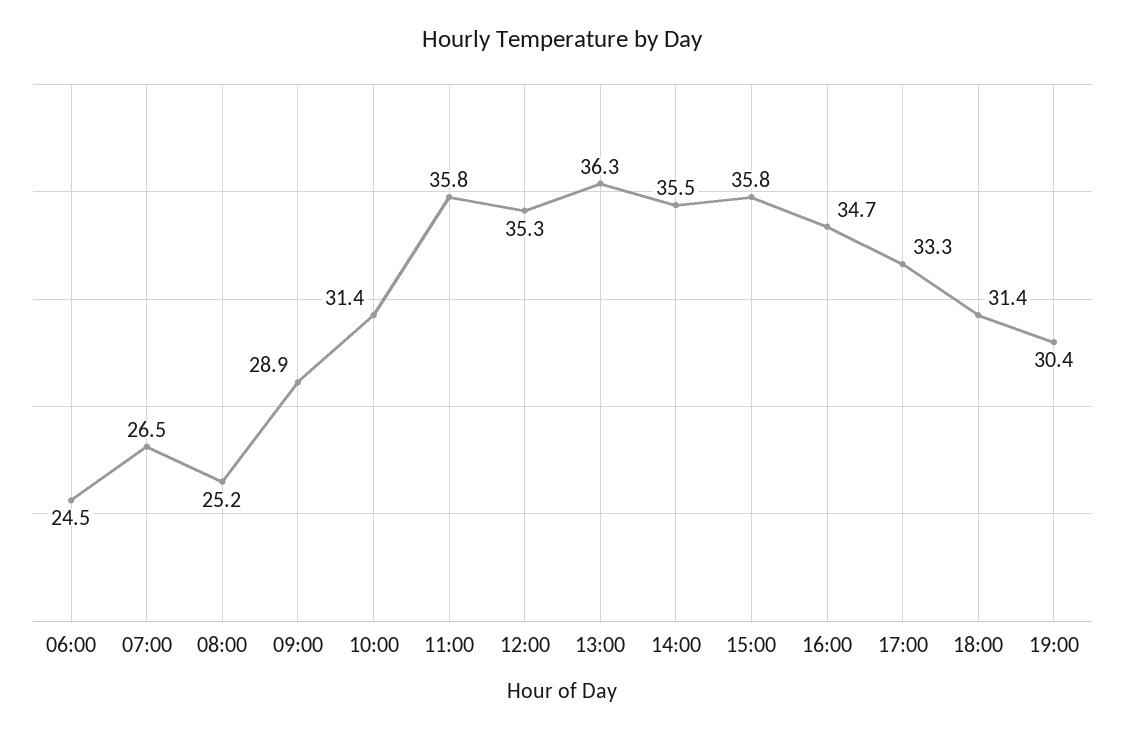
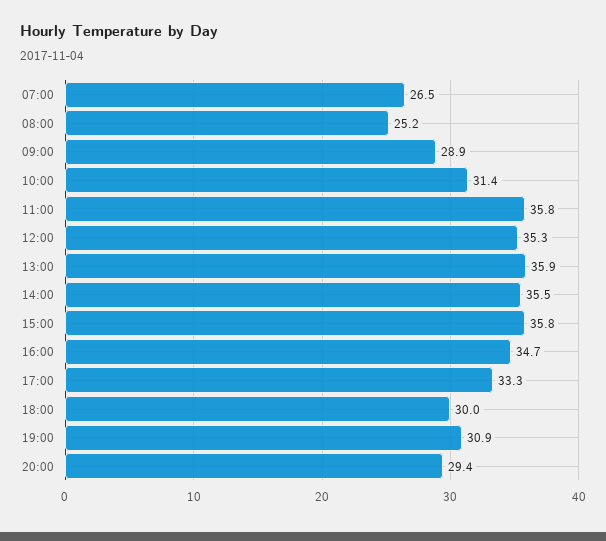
06:00: 24.5 -> none
13:00: 36.3 -> 35.9
18:00: 31.4 -> 30
19:00: 30.4 -> 30.9
20:00: none -> 29.4

